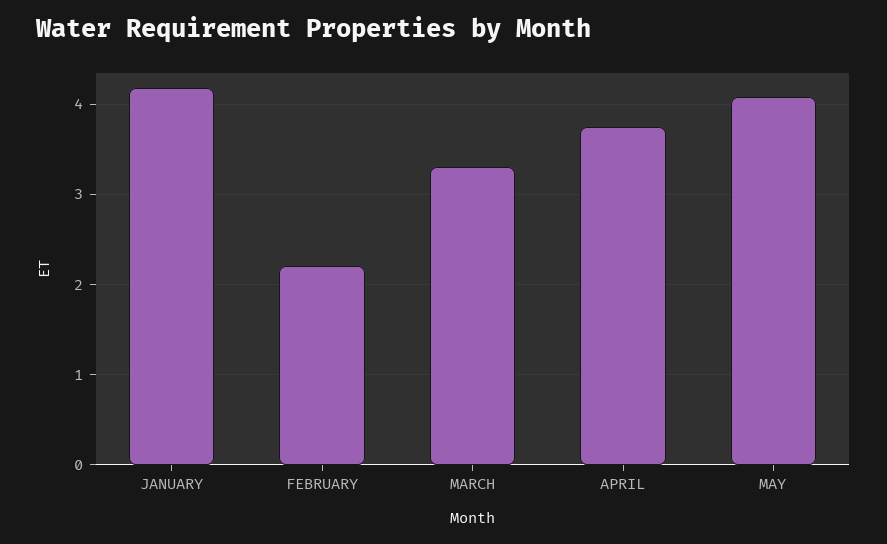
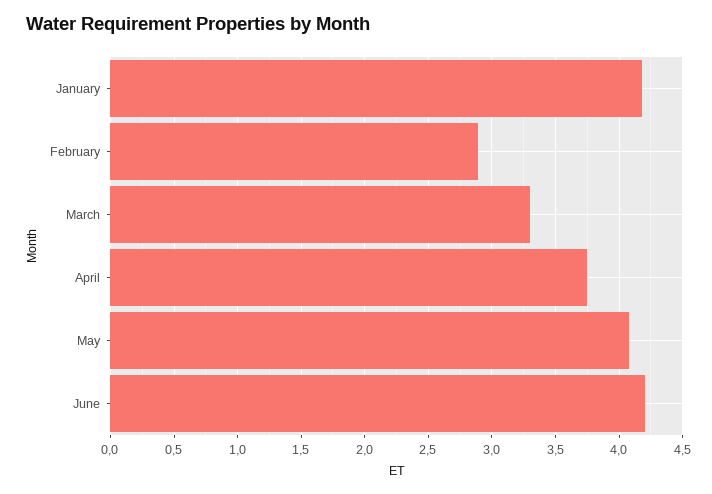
FEBRUARY: 2.2 -> 2.9
June: none -> 4.2

